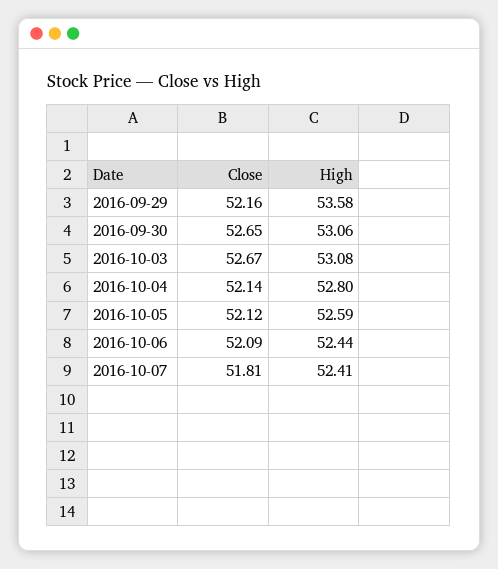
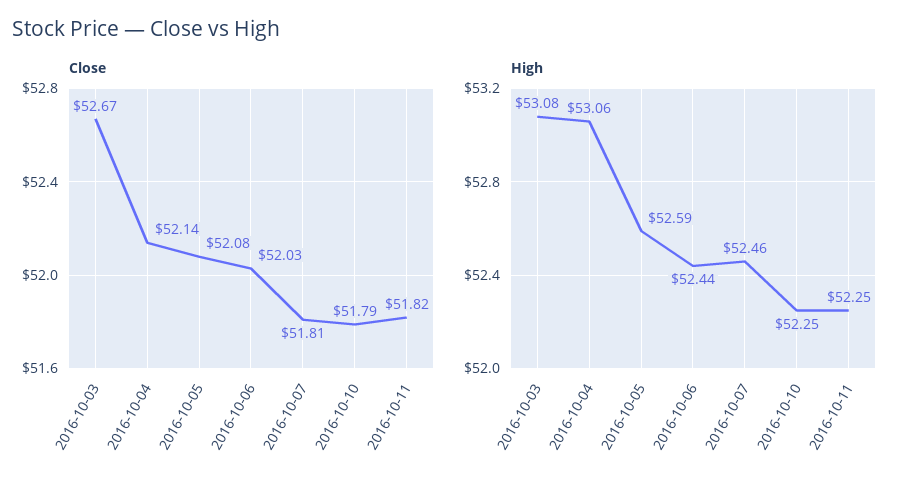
Close, 2016-09-29: 52.16 -> none
High, 2016-09-29: 53.58 -> none
Close, 2016-09-30: 52.65 -> none
High, 2016-09-30: 53.06 -> none
High, 2016-10-04: 52.8 -> 53.06
Close, 2016-10-05: 52.12 -> 52.08
Close, 2016-10-06: 52.09 -> 52.03
High, 2016-10-07: 52.41 -> 52.46
Close, 2016-10-10: none -> 51.79
Close, 2016-10-11: none -> 51.82
High, 2016-10-10: none -> 52.25
High, 2016-10-11: none -> 52.25

